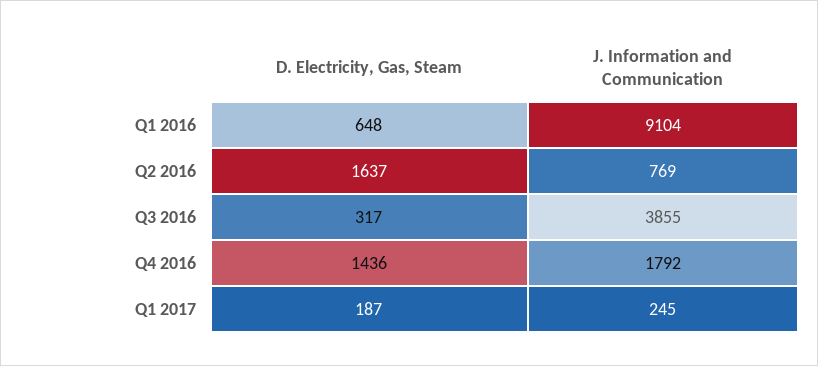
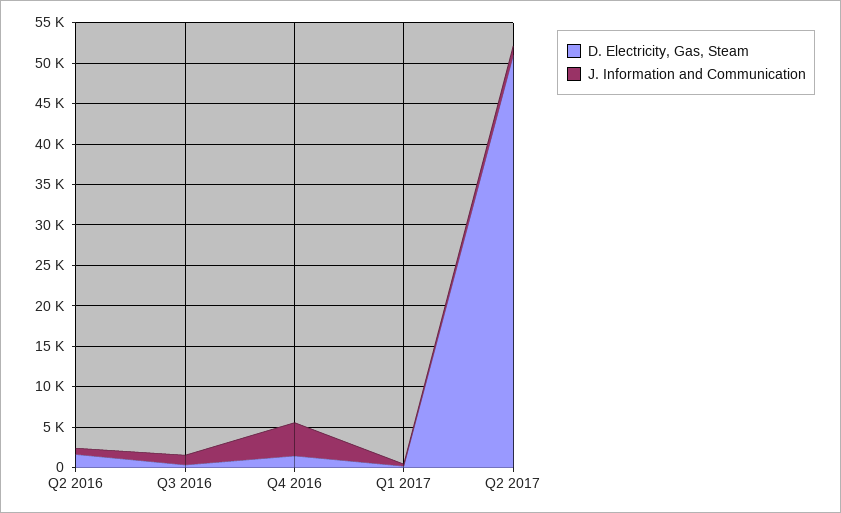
D. Electricity, Gas, Steam, Q1 2016: 648 -> none
J. Information and Communication, Q1 2016: 9104 -> none
J. Information and Communication, Q3 2016: 3855 -> 1000
J. Information and Communication, Q4 2016: 1792 -> 4000
D. Electricity, Gas, Steam, Q2 2017: none -> 51000
J. Information and Communication, Q2 2017: none -> 1000

